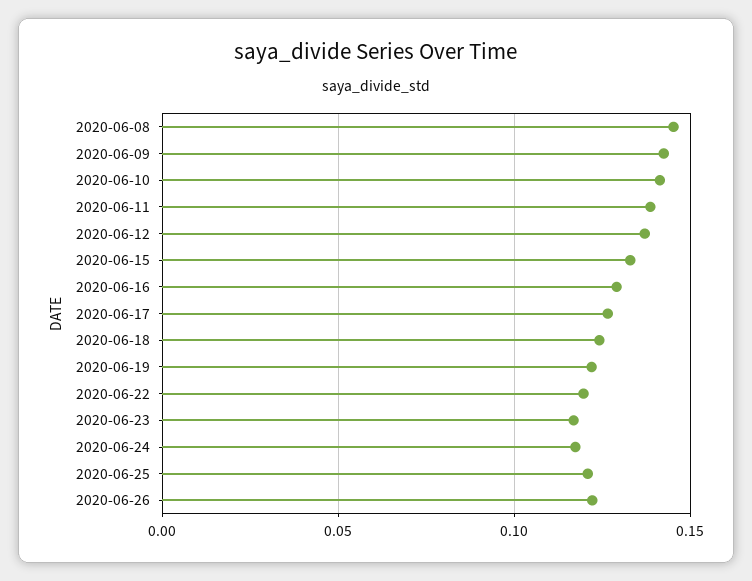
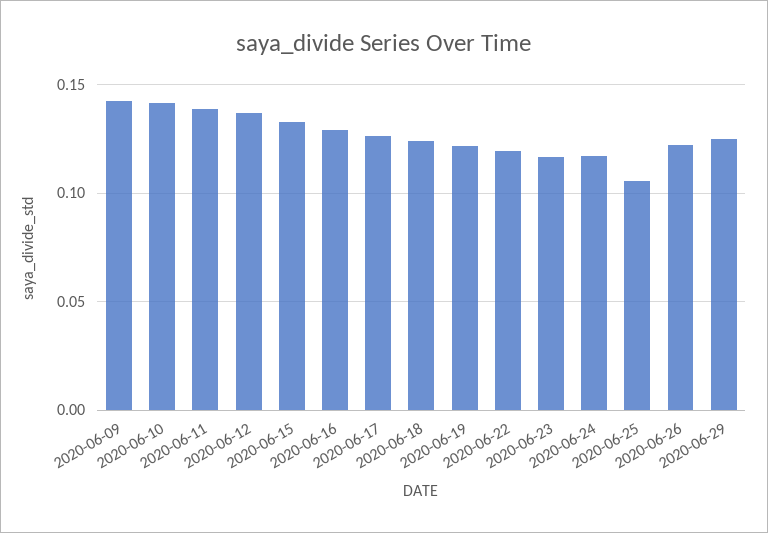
2020-06-08: 0.145 -> none
2020-06-25: 0.12 -> 0.105
2020-06-29: none -> 0.125

